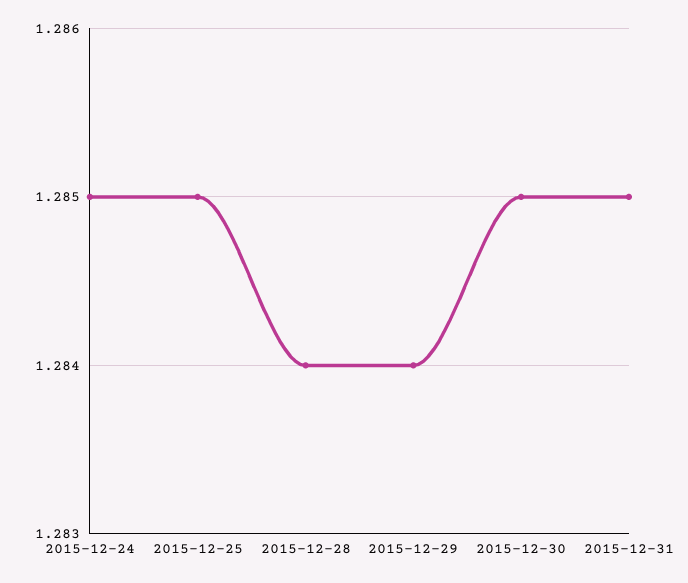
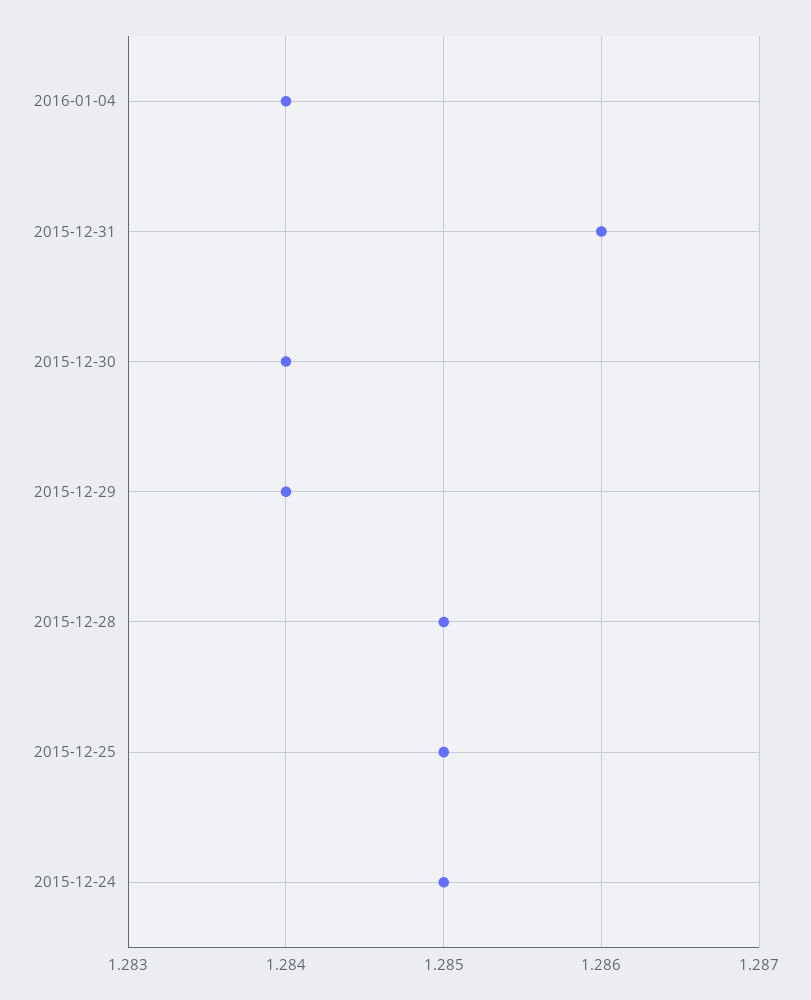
2015-12-28: 1.284 -> 1.285
2015-12-30: 1.285 -> 1.284
2015-12-31: 1.285 -> 1.286
2016-01-04: none -> 1.284

